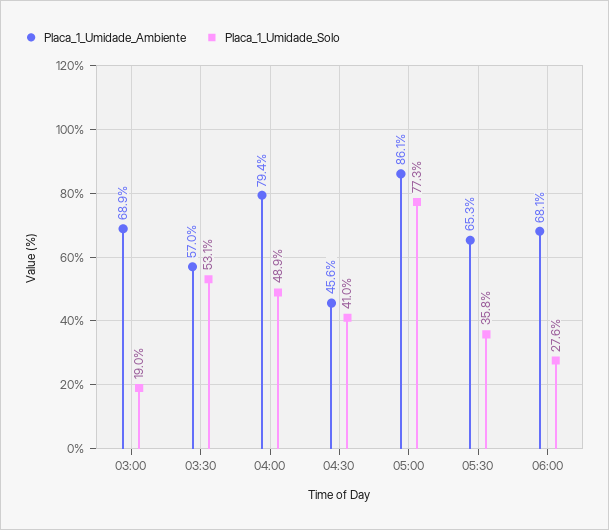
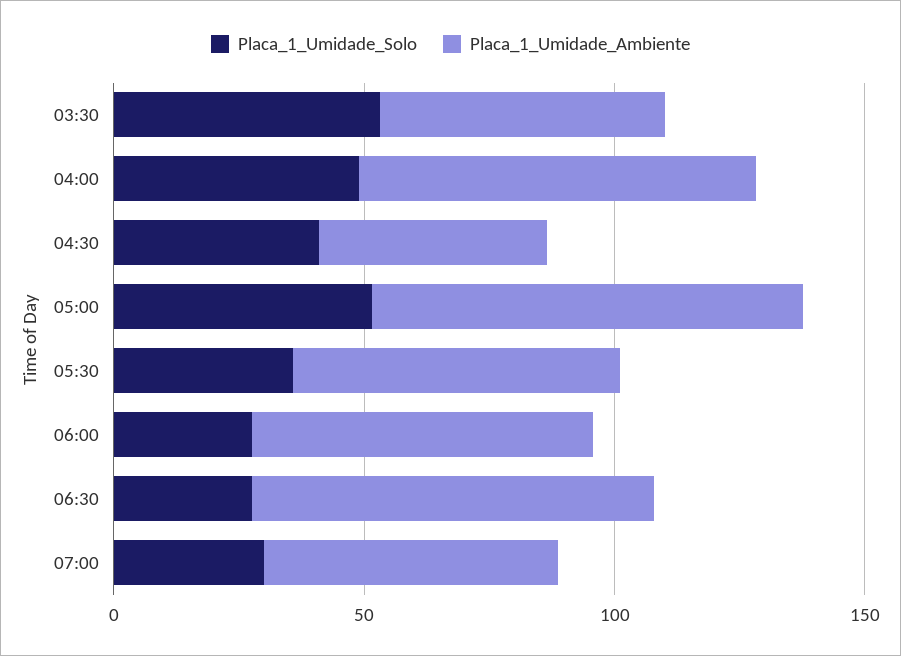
Placa_1_Umidade_Ambiente, 03:00: 68.9 -> none
Placa_1_Umidade_Solo, 03:00: 19 -> none
Placa_1_Umidade_Solo, 05:00: 77.3 -> 50
Placa_1_Umidade_Solo, 06:30: none -> 30
Placa_1_Umidade_Ambiente, 06:30: none -> 80
Placa_1_Umidade_Solo, 07:00: none -> 30
Placa_1_Umidade_Ambiente, 07:00: none -> 60

